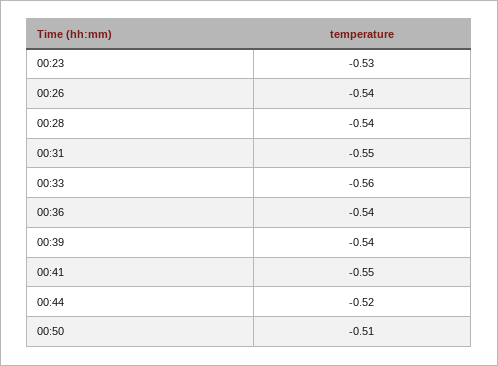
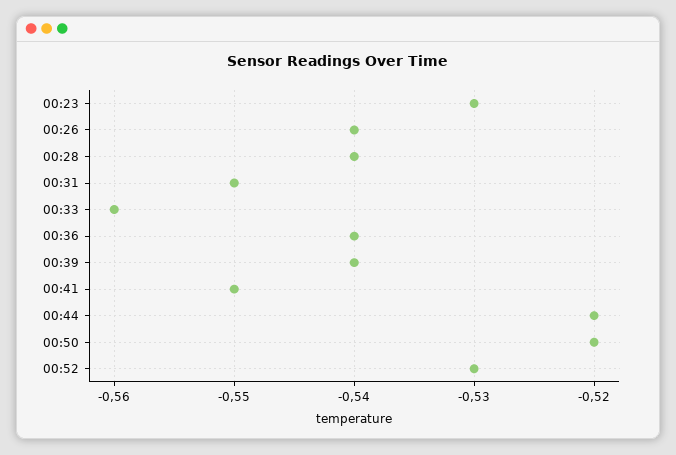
00:50: -0.51 -> -0.52
00:52: none -> -0.53

